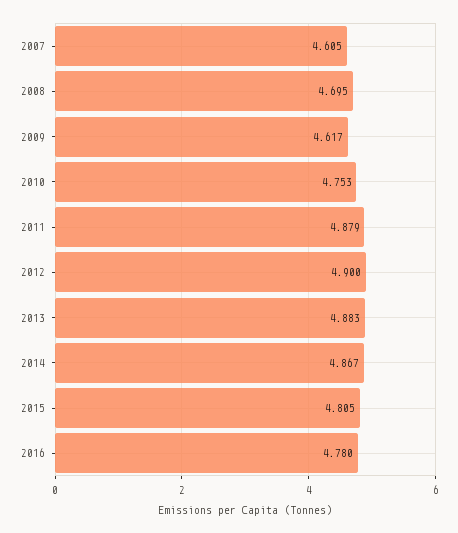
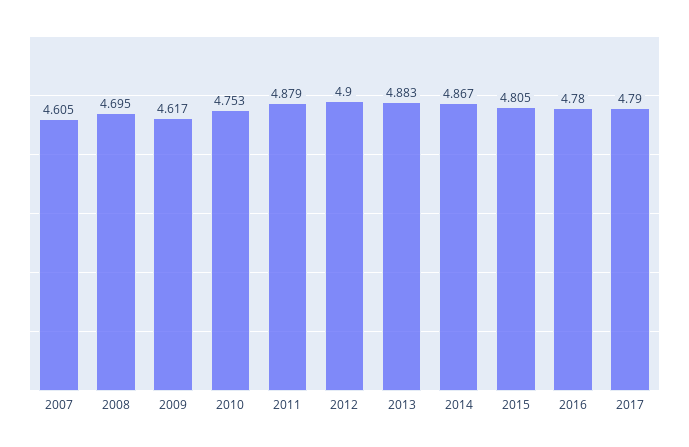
2017: none -> 4.79

